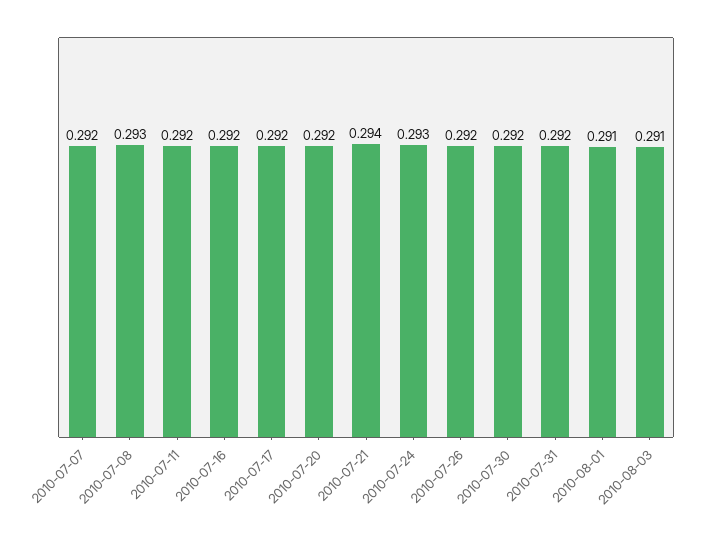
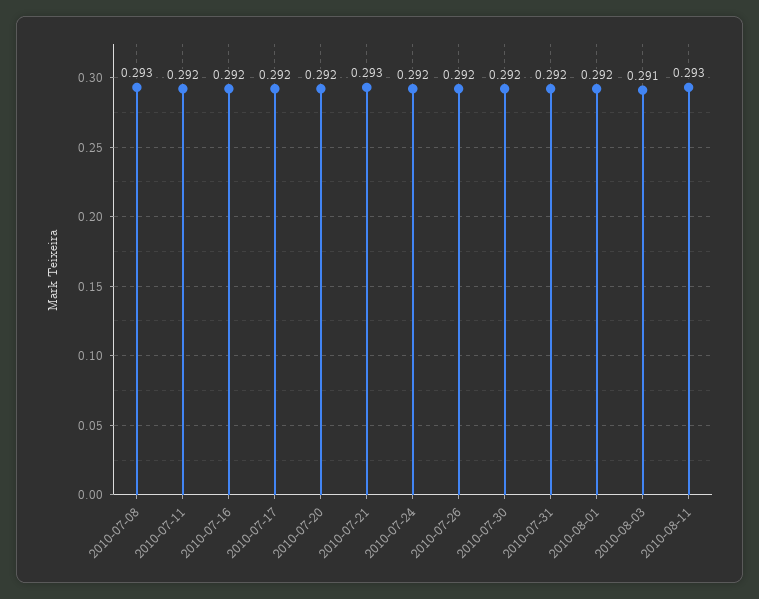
2010-07-07: 0.292 -> none
2010-07-21: 0.294 -> 0.293
2010-07-24: 0.293 -> 0.292
2010-08-01: 0.291 -> 0.292
2010-08-11: none -> 0.293

